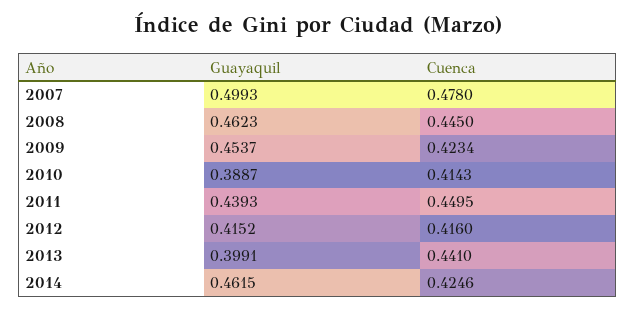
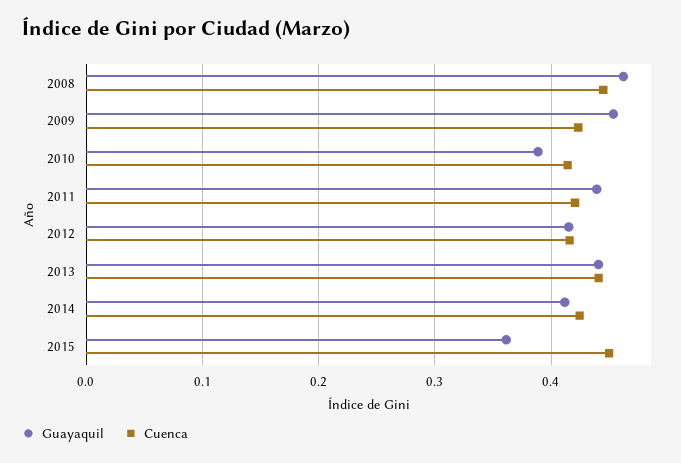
Guayaquil, 2007: 0.4993 -> none
Cuenca, 2007: 0.478 -> none
Cuenca, 2011: 0.4495 -> 0.42
Guayaquil, 2013: 0.3991 -> 0.44
Guayaquil, 2014: 0.4615 -> 0.41
Guayaquil, 2015: none -> 0.36
Cuenca, 2015: none -> 0.45

